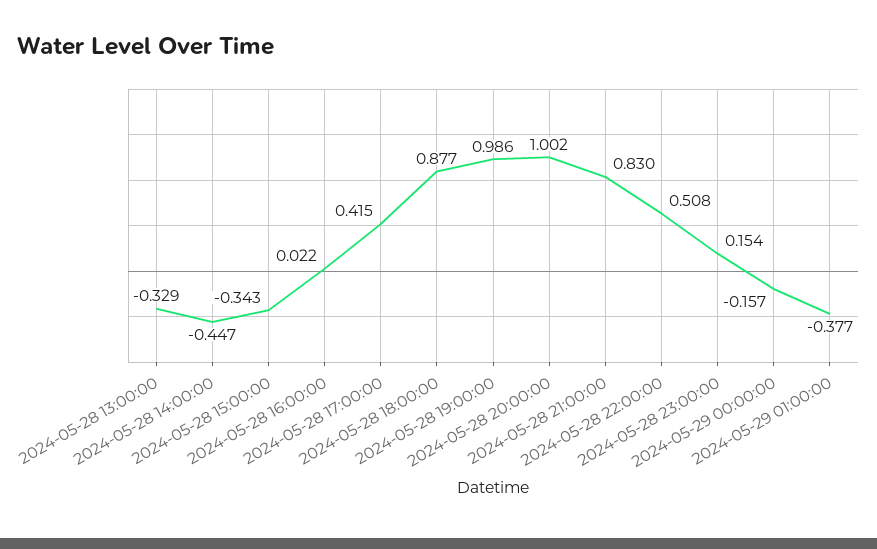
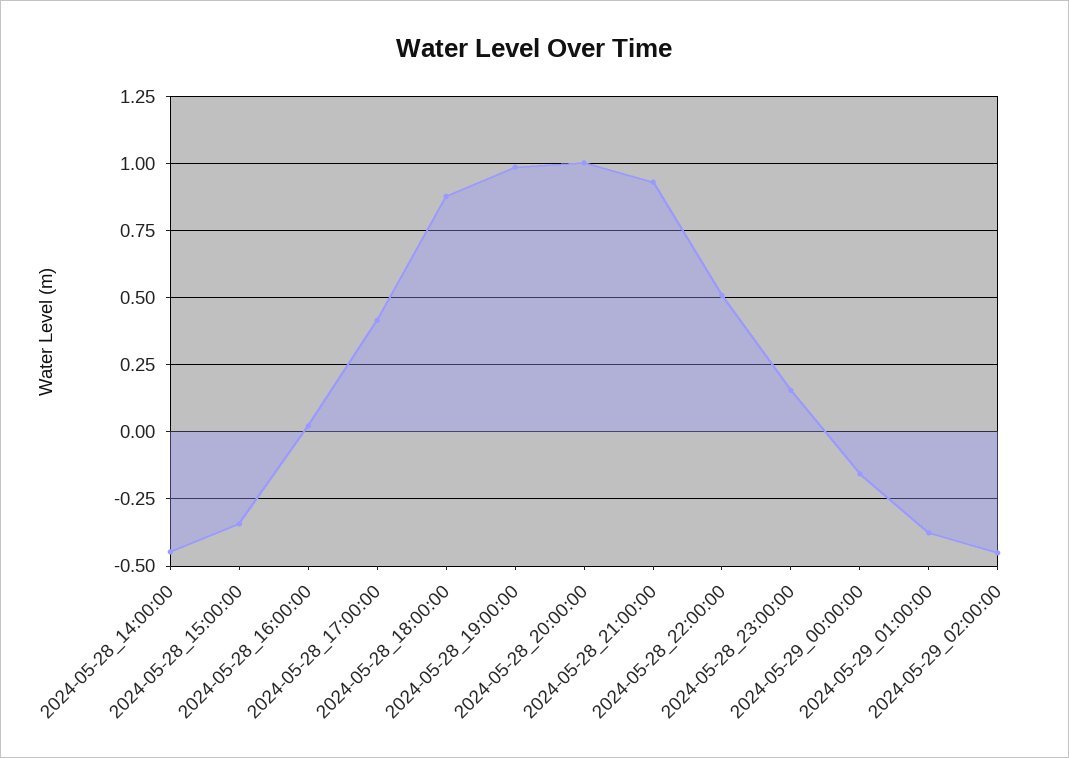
2024-05-28 13:00:00: -0.329 -> none
2024-05-28 21:00:00: 0.83 -> 0.925
2024-05-29_02:00:00: none -> -0.45

